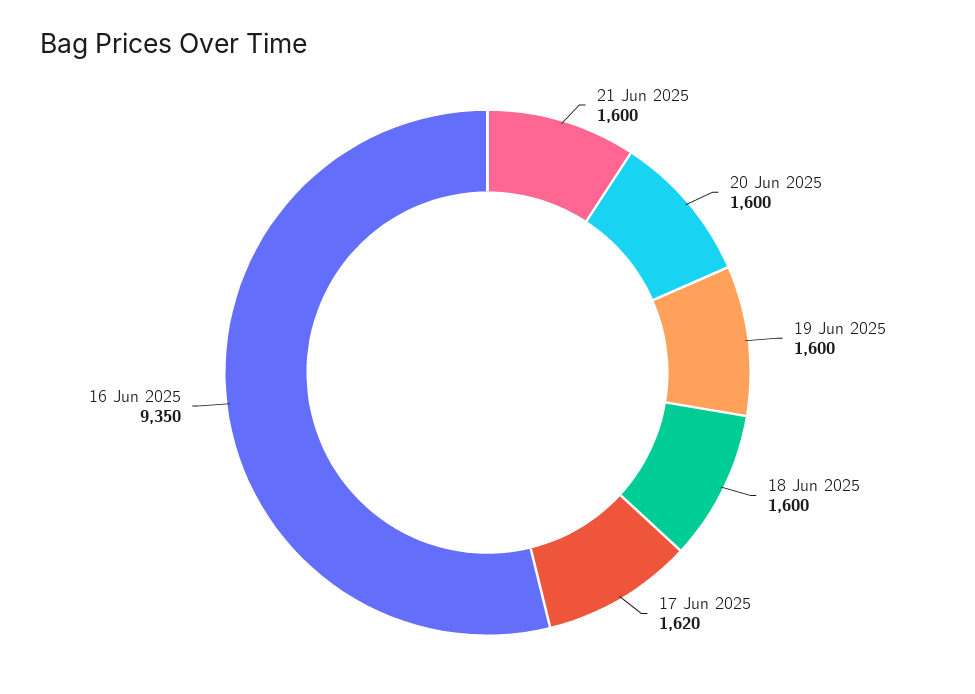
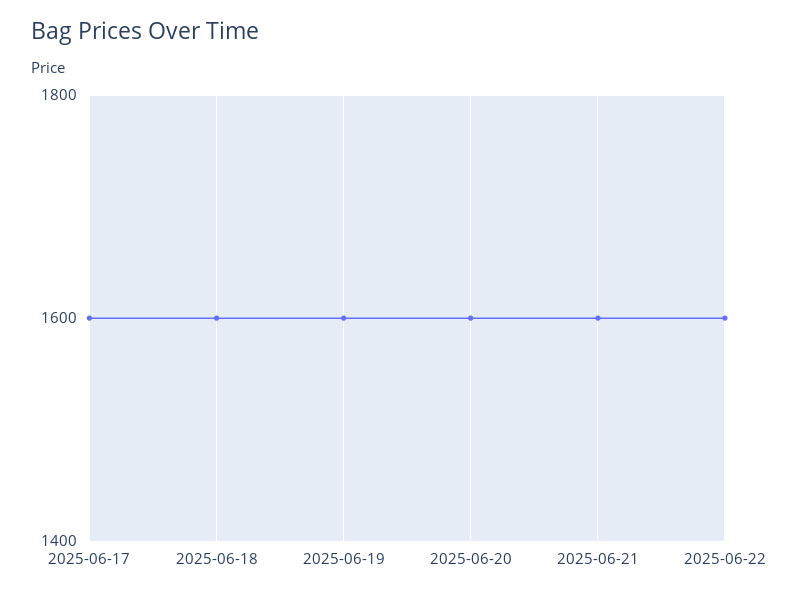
17 Jun 2025: 1620 -> 1600
16 Jun 2025: 9350 -> none
2025-06-22: none -> 1600

